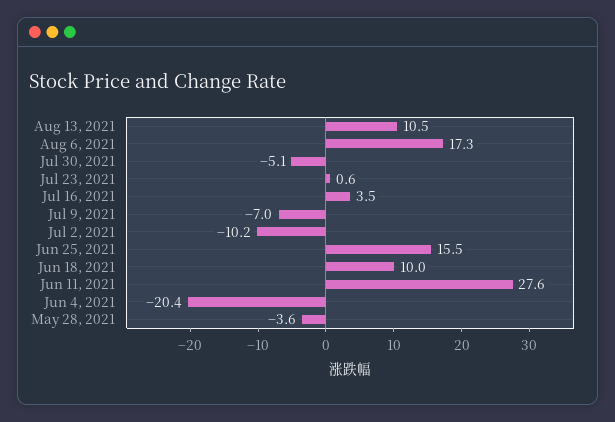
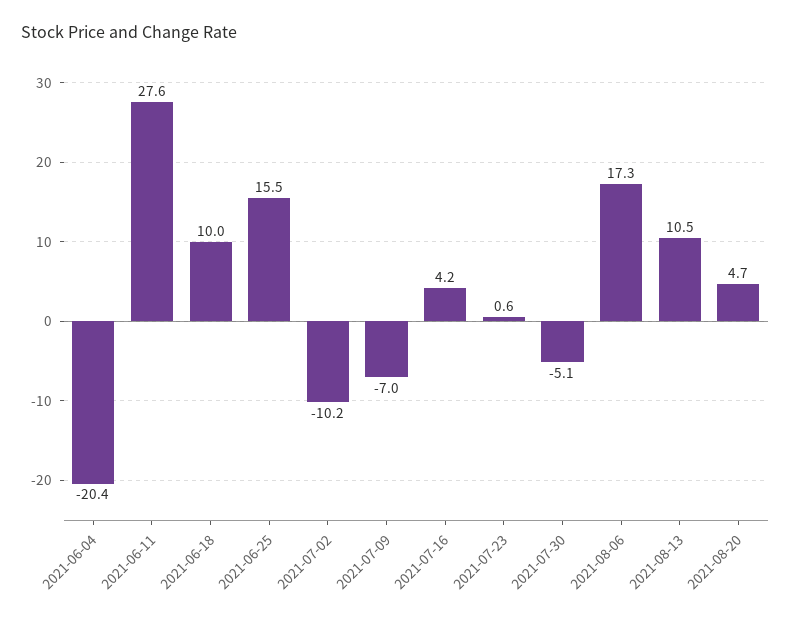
Jul 16, 2021: 3.5 -> 4.2
May 28, 2021: -3.6 -> none
2021-08-20: none -> 4.7

